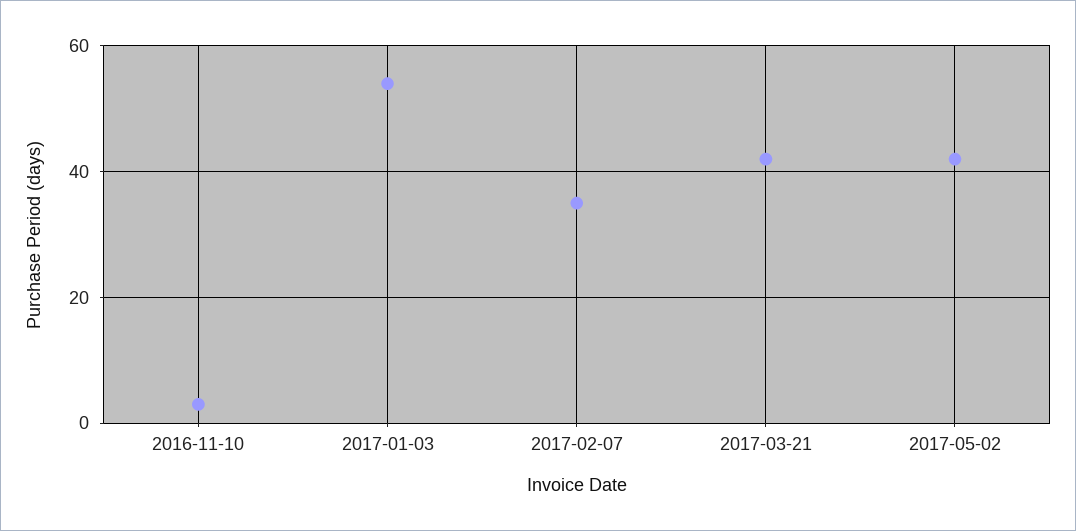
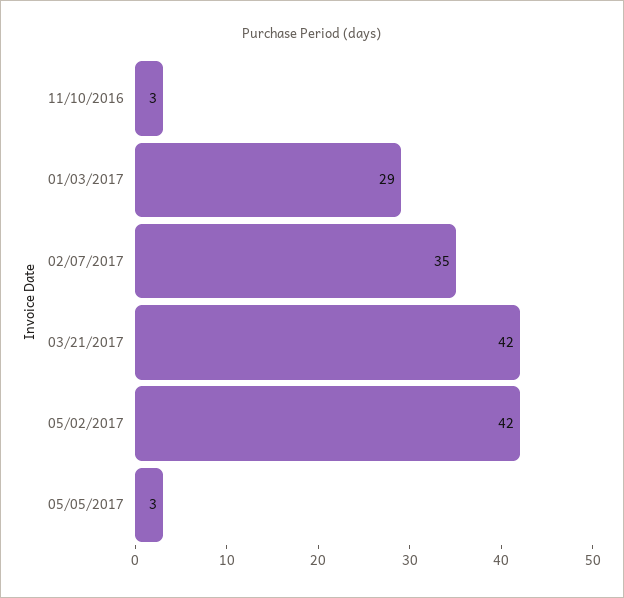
2017-01-03: 55 -> 29
05/05/2017: none -> 3

